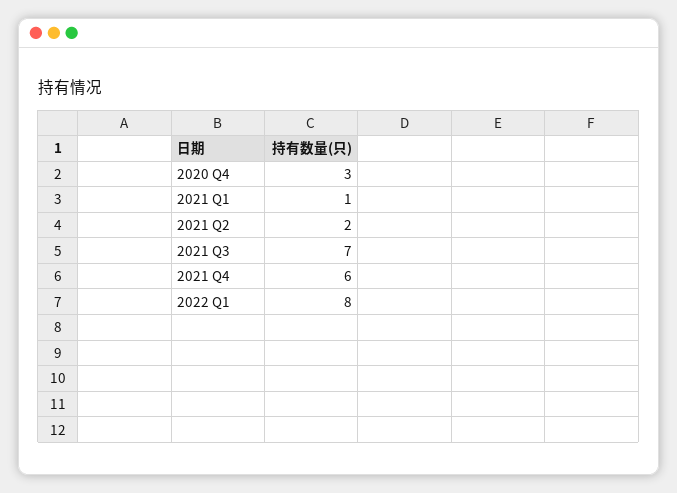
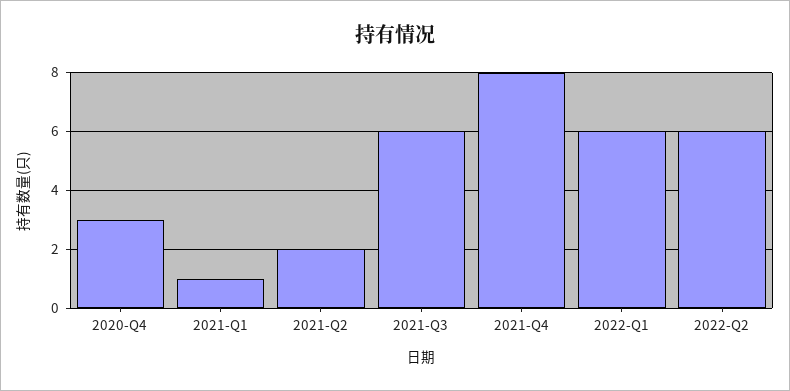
2021 Q3: 7 -> 6
2021 Q4: 6 -> 8
2022 Q1: 8 -> 6
2022-Q2: none -> 6

